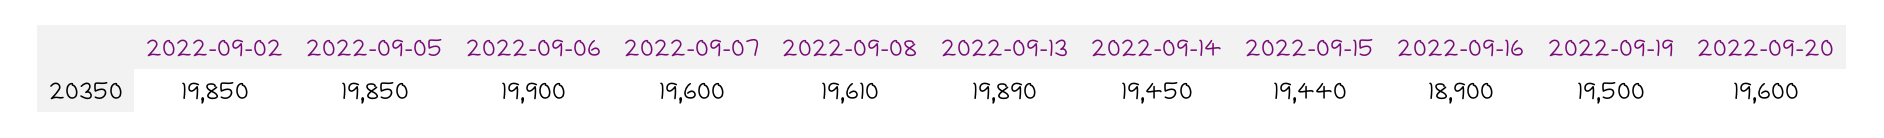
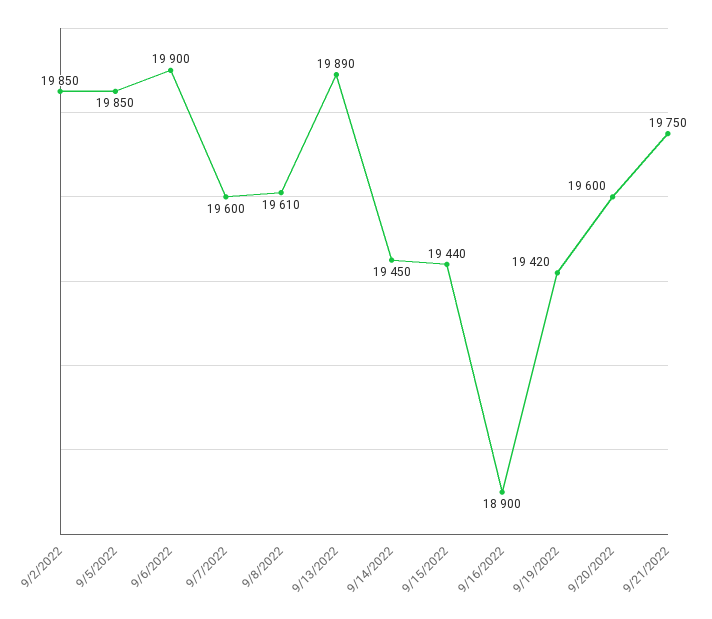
2022-09-19: 19500 -> 19420
9/21/2022: none -> 19750

